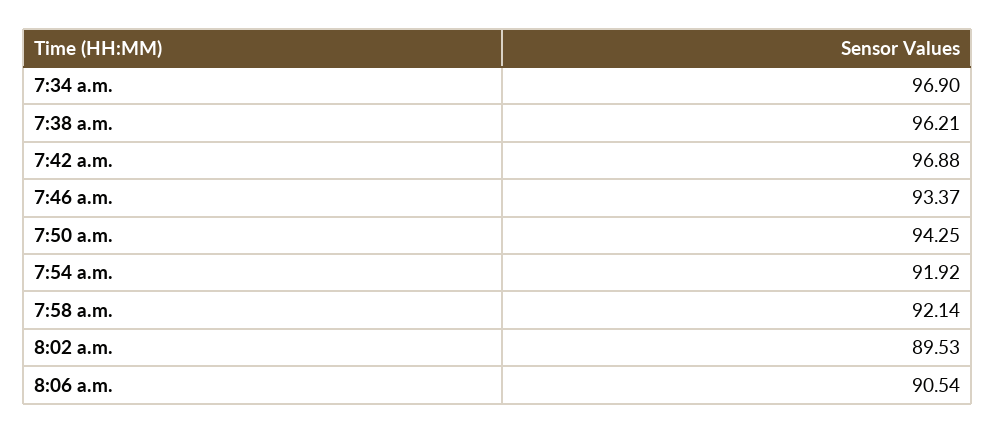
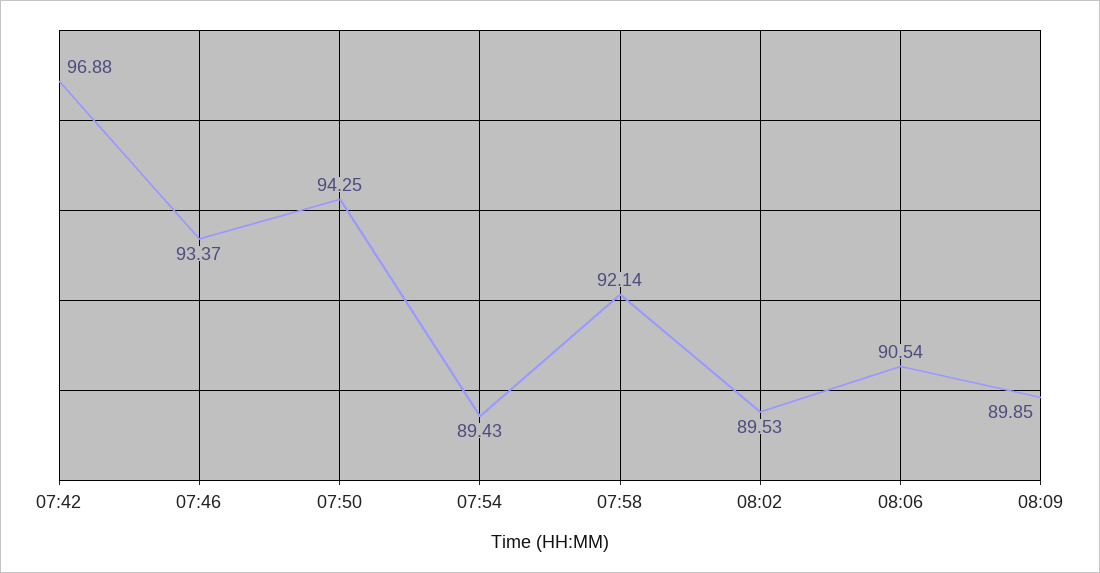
7:34 a.m.: 96.9 -> none
7:38 a.m.: 96.21 -> none
7:54 a.m.: 91.92 -> 89.43
08:09: none -> 89.85

